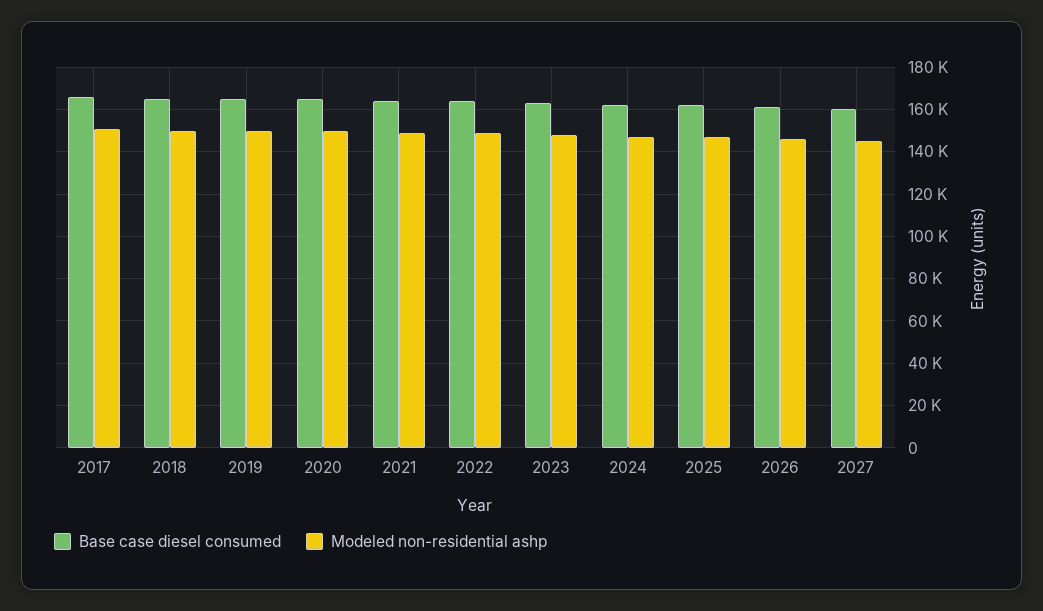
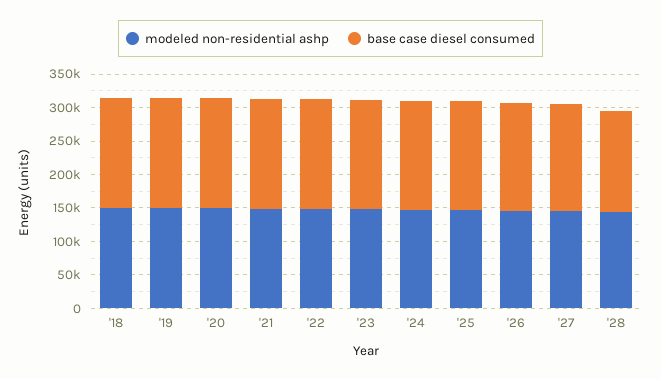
Base case diesel consumed, 2017: 165000 -> none
Modeled non-residential ashp, 2017: 150000 -> none
Modeled non-residential ashp, '28: none -> 150000
Base case diesel consumed, '28: none -> 150000

